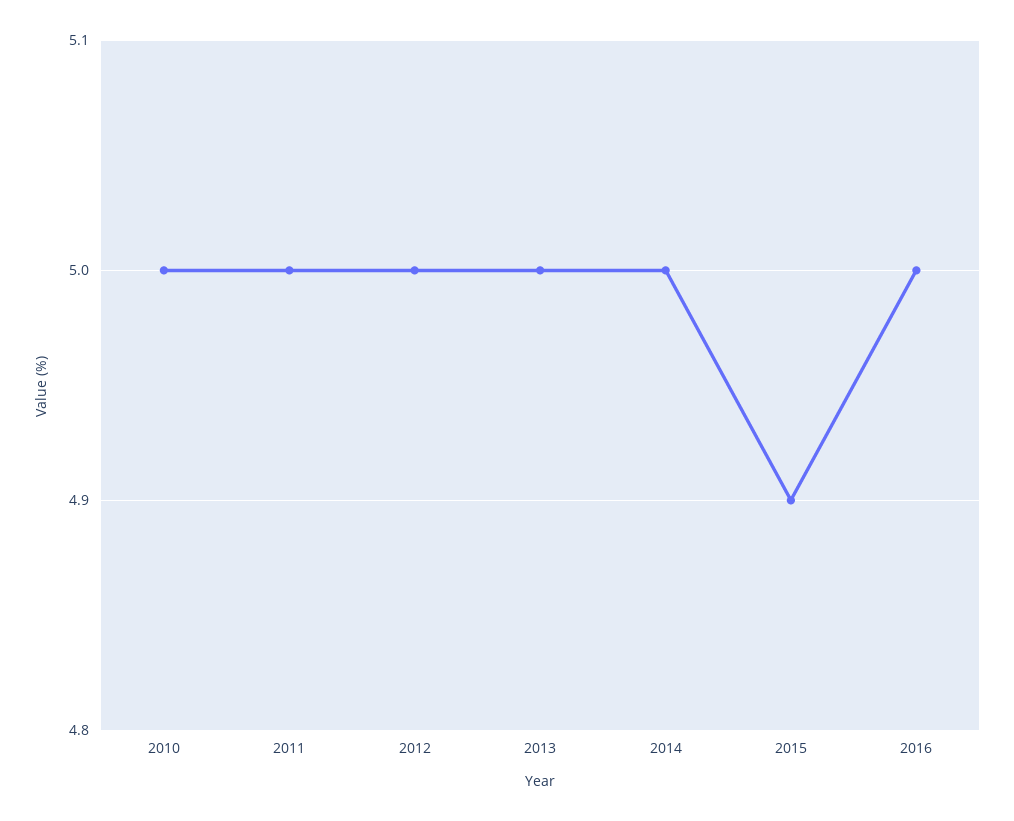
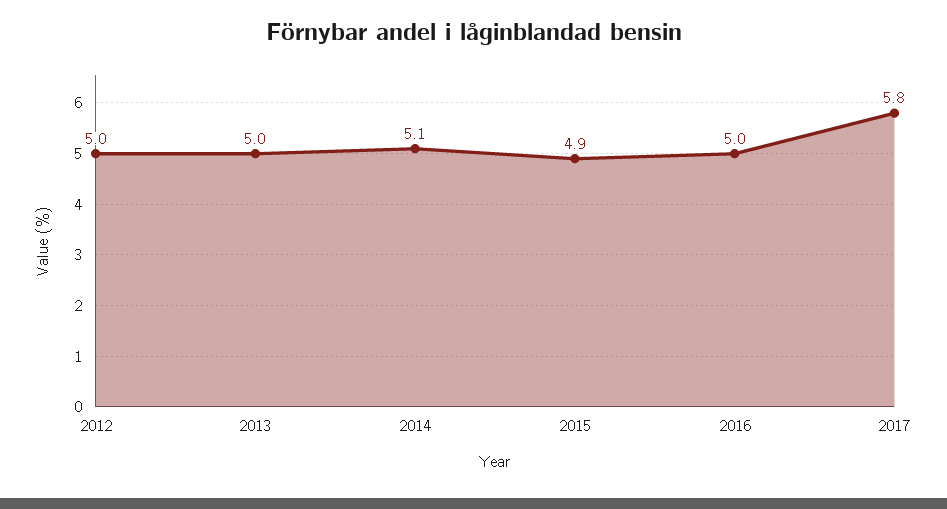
2010: 5 -> none
2011: 5 -> none
2014: 5 -> 5.1
2017: none -> 5.8

